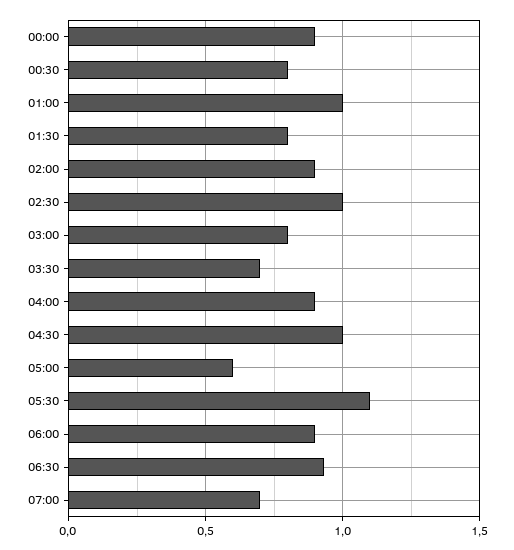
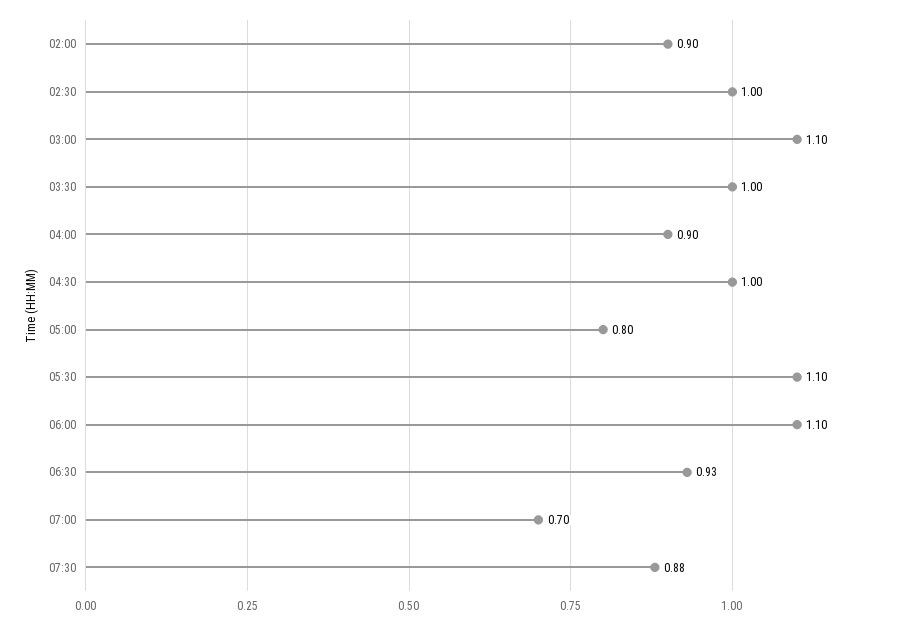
00:00: 0.9 -> none
00:30: 0.8 -> none
01:00: 1 -> none
01:30: 0.8 -> none
03:00: 0.8 -> 1.1
03:30: 0.7 -> 1
05:00: 0.6 -> 0.8
06:00: 0.9 -> 1.1
07:30: none -> 0.88

